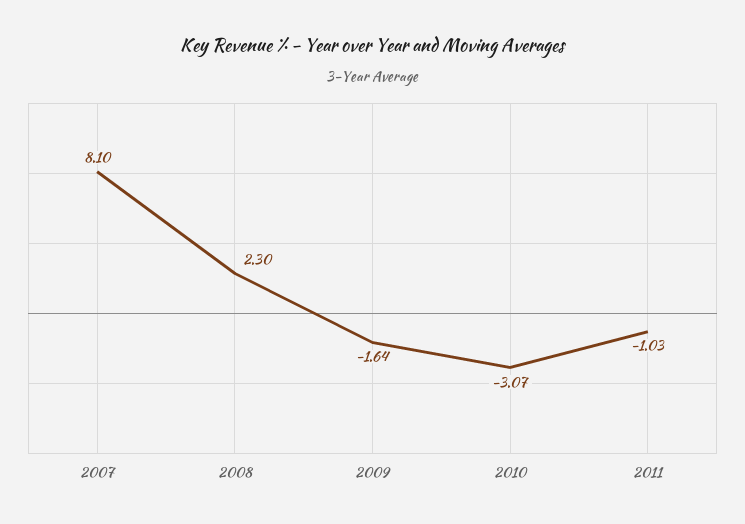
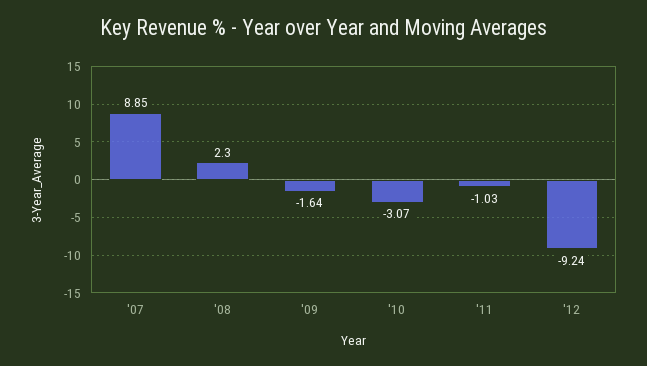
2007: 8.1 -> 8.85
'12: none -> -9.24

